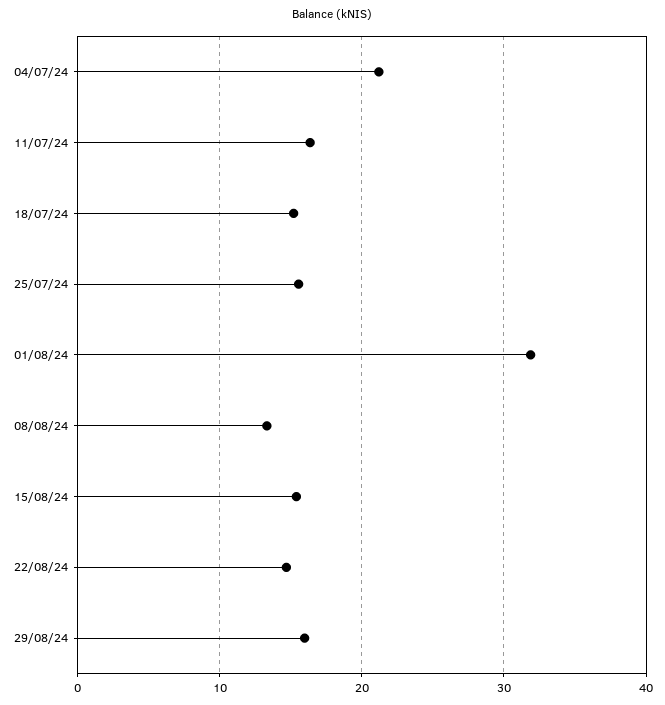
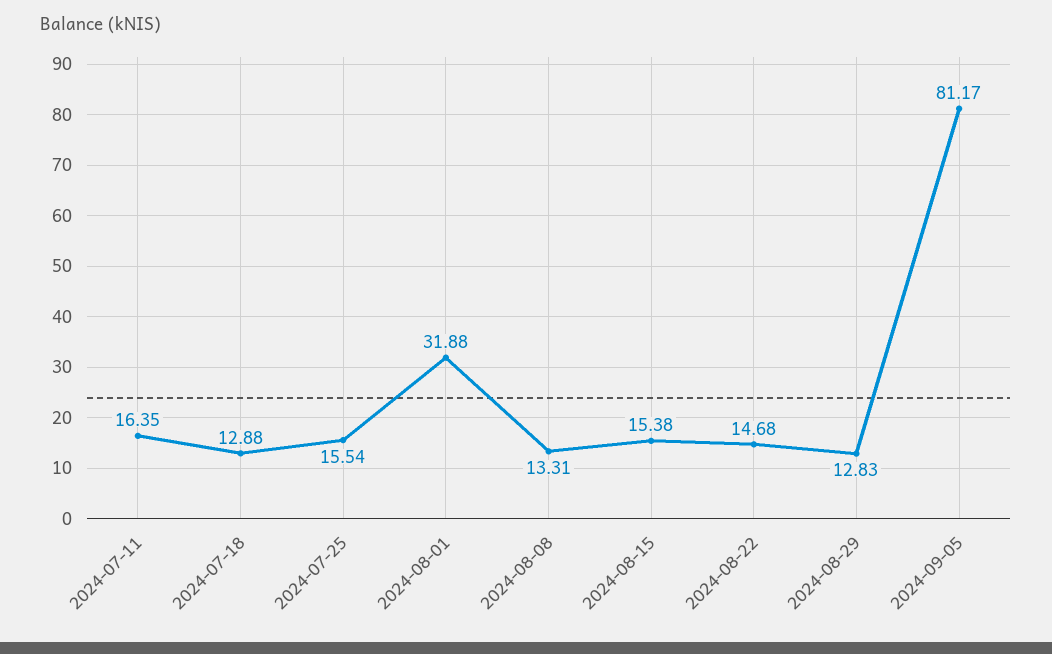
04/07/24: 21 -> none
18/07/24: 15 -> 12.88
29/08/24: 16 -> 12.83
2024-09-05: none -> 81.17

